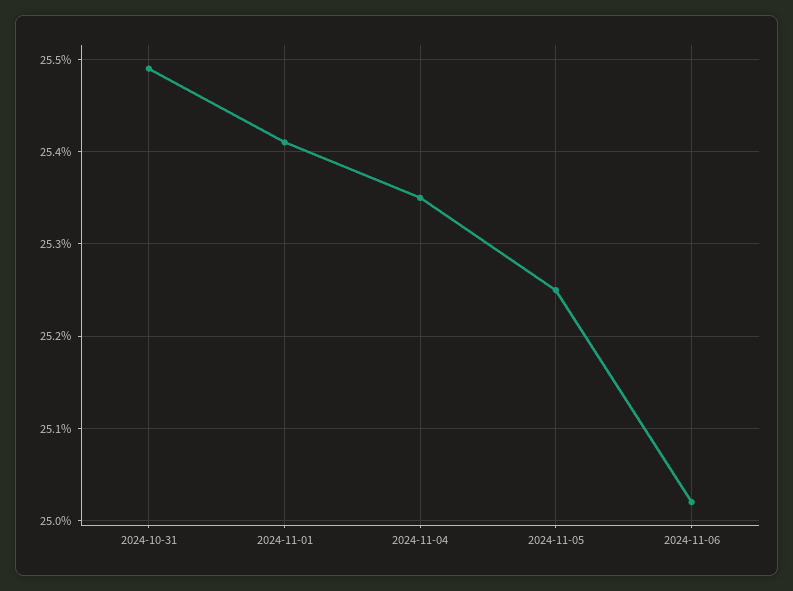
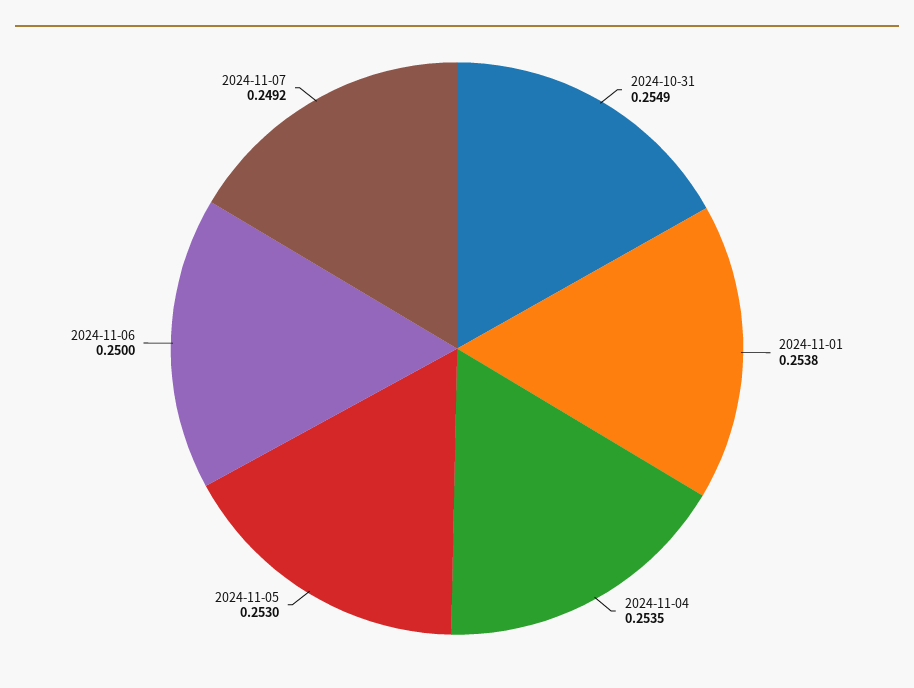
2024-11-01: 0.2541 -> 0.2538
2024-11-05: 0.2525 -> 0.253
2024-11-06: 0.2502 -> 0.25
2024-11-07: none -> 0.2492

